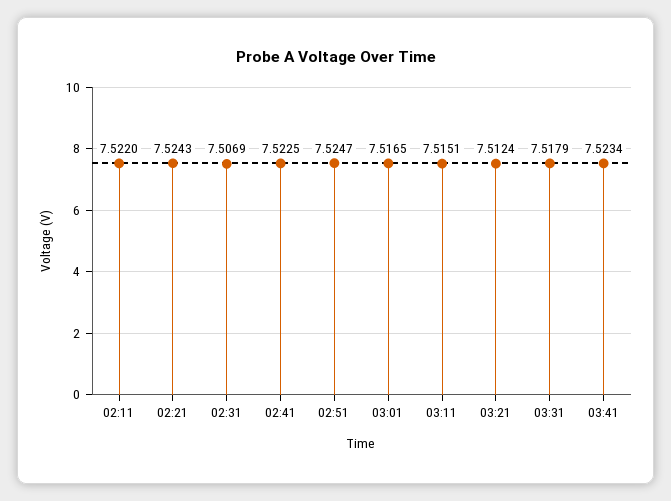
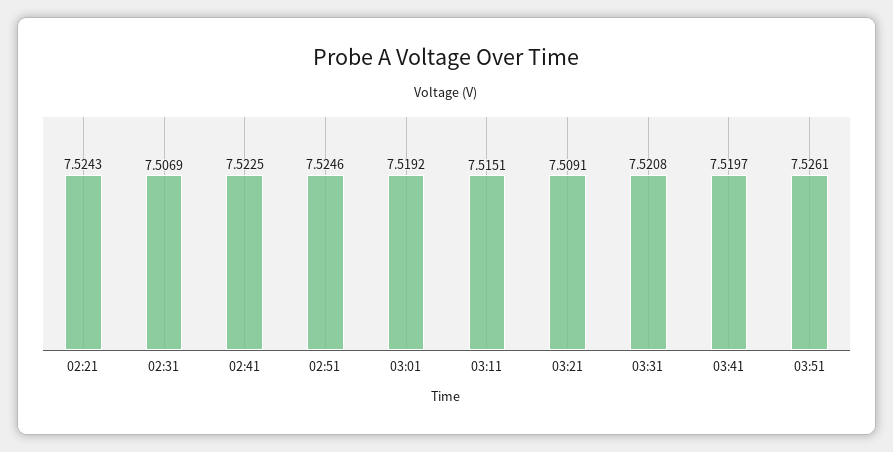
02:11: 7.522 -> none
02:51: 7.5247 -> 7.5246
03:01: 7.5165 -> 7.5192
03:21: 7.5124 -> 7.5091
03:31: 7.5179 -> 7.5208
03:41: 7.5234 -> 7.5197
03:51: none -> 7.5261

